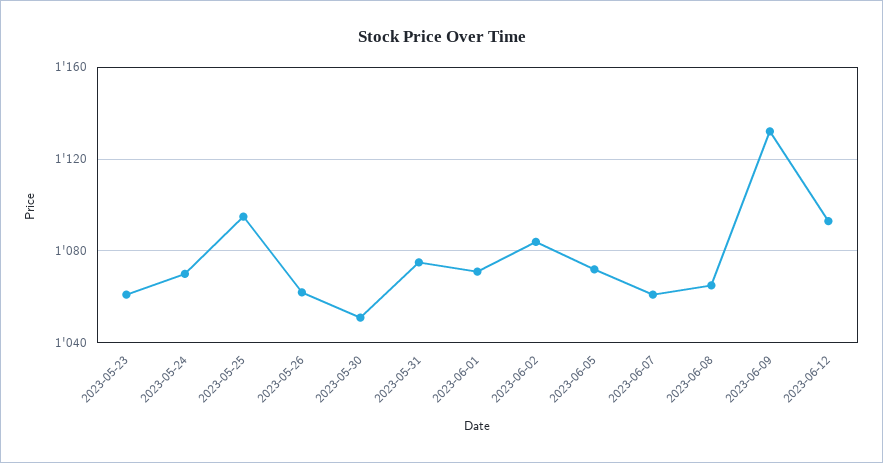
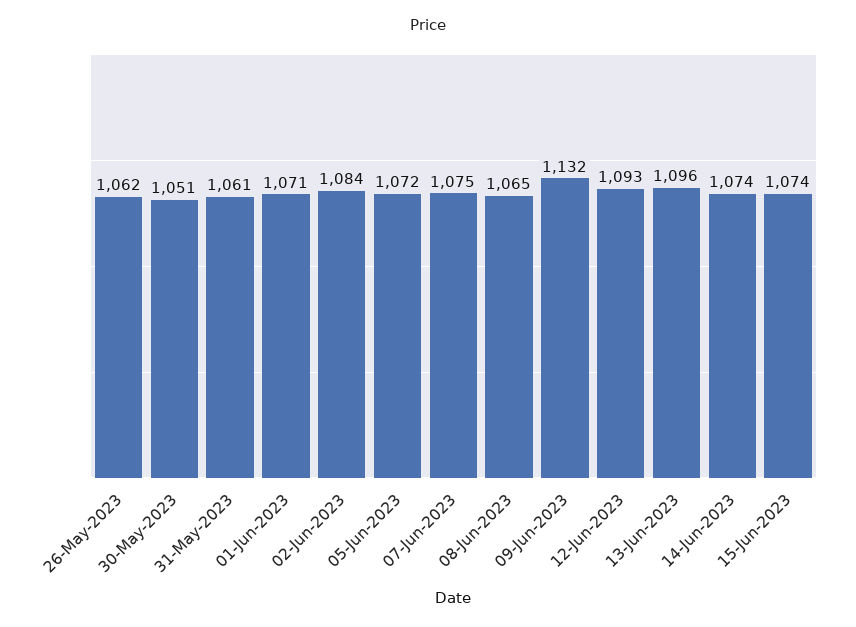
2023-05-23: 1060 -> none
2023-05-24: 1070 -> none
2023-05-25: 1095 -> none
2023-05-31: 1075 -> 1061
2023-06-07: 1060 -> 1075
13-Jun-2023: none -> 1096
14-Jun-2023: none -> 1074
15-Jun-2023: none -> 1074

